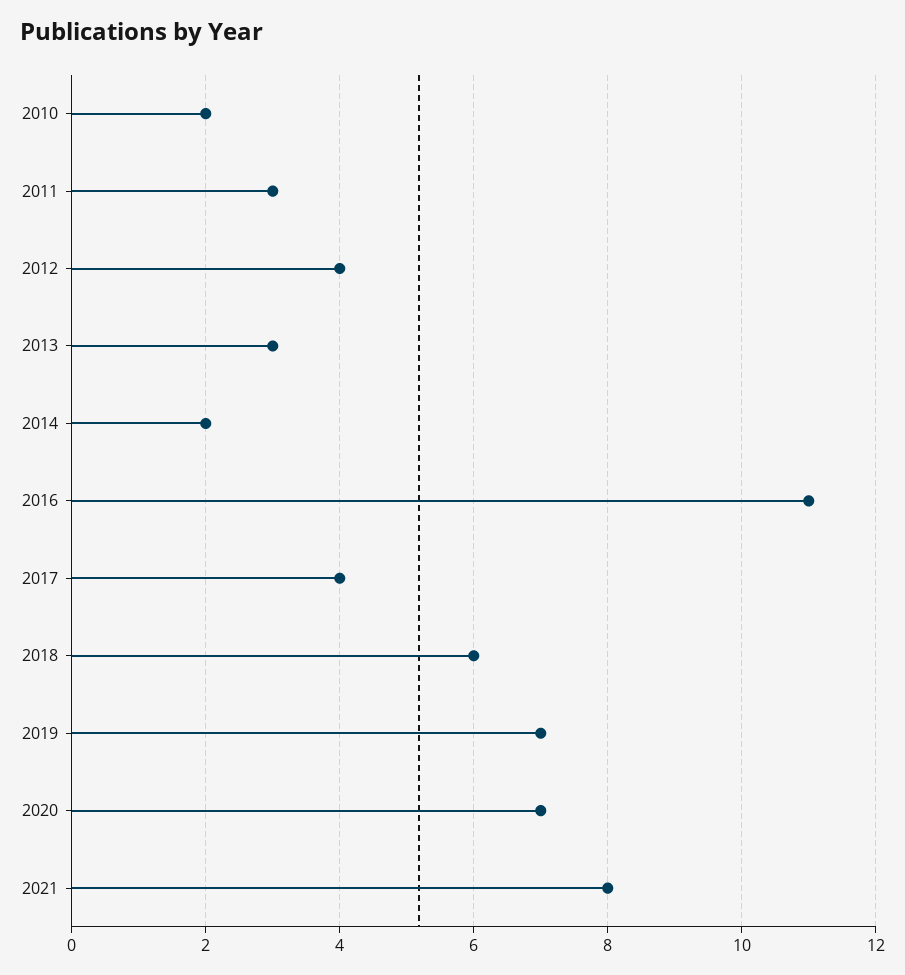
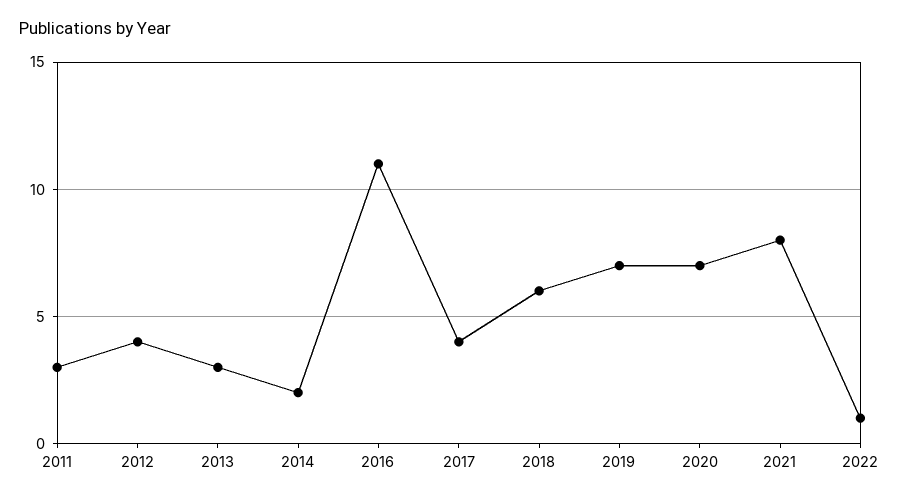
2010: 2 -> none
2022: none -> 1

